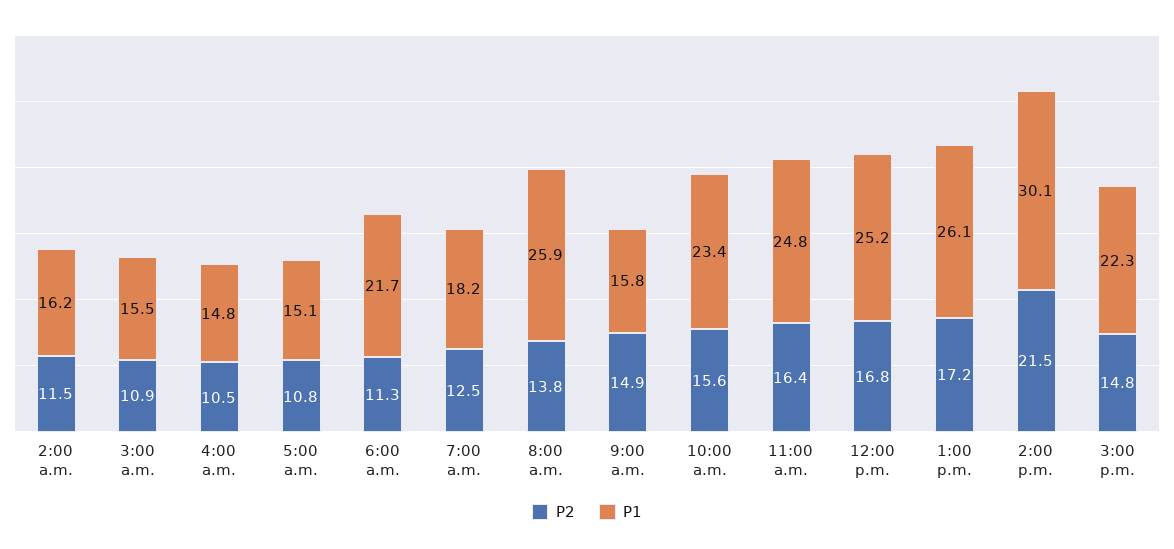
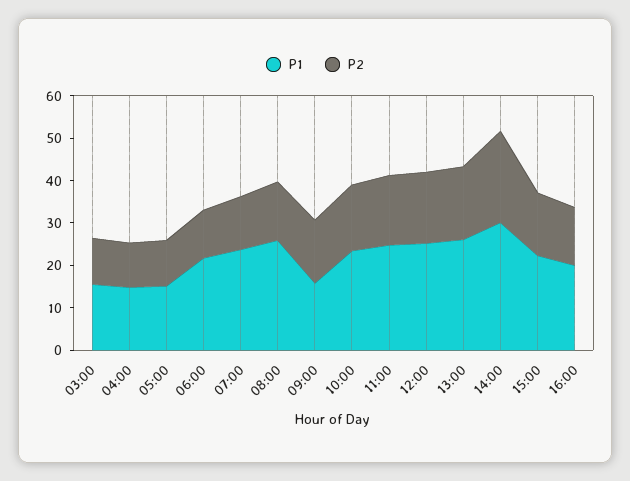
P2, 2:00 a.m.: 11.5 -> none
P1, 2:00 a.m.: 16.2 -> none
P1, 7:00 a.m.: 18.2 -> 24
P1, 16:00: none -> 20
P2, 16:00: none -> 14

